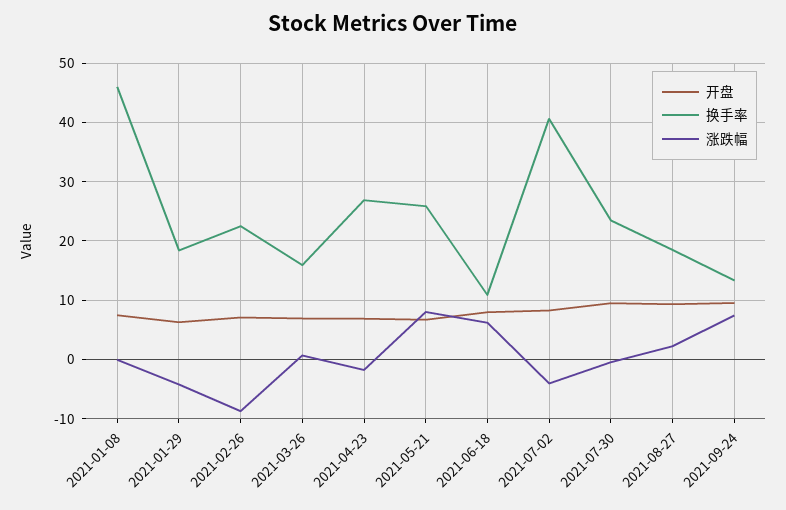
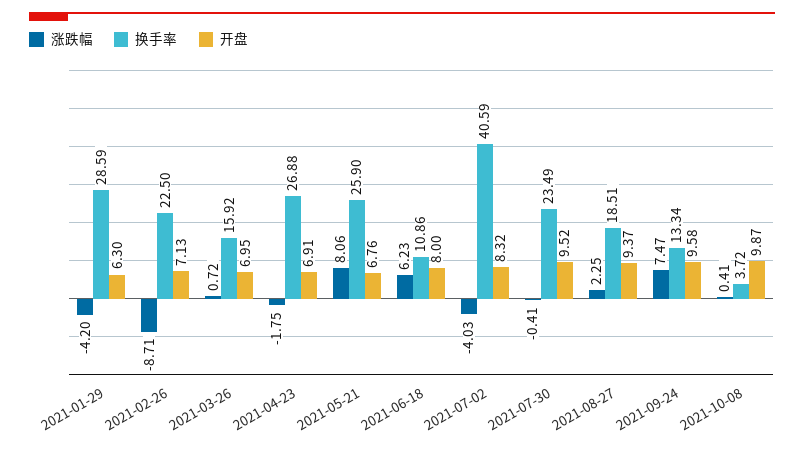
开盘, 2021-01-08: 8 -> none
换手率, 2021-01-08: 46 -> none
涨跌幅, 2021-01-08: 0 -> none
换手率, 2021-01-29: 18 -> 28.59
涨跌幅, 2021-10-08: none -> 0.41
换手率, 2021-10-08: none -> 3.72
开盘, 2021-10-08: none -> 9.87

